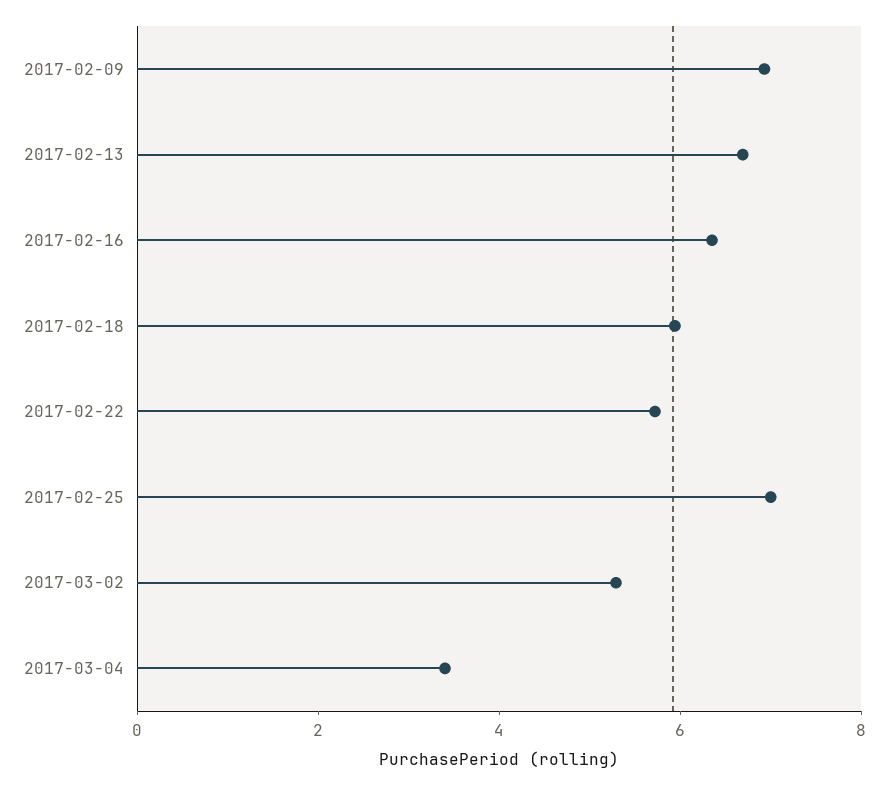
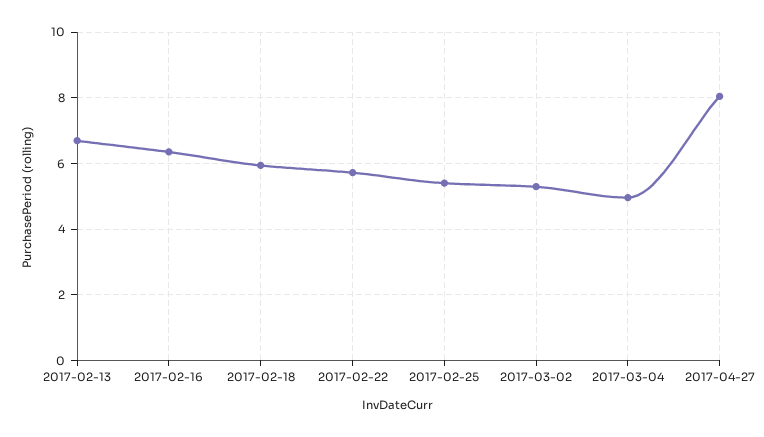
2017-02-09: 7 -> none
2017-02-25: 7 -> 5.4
2017-03-04: 3.5 -> 5
2017-04-27: none -> 8

